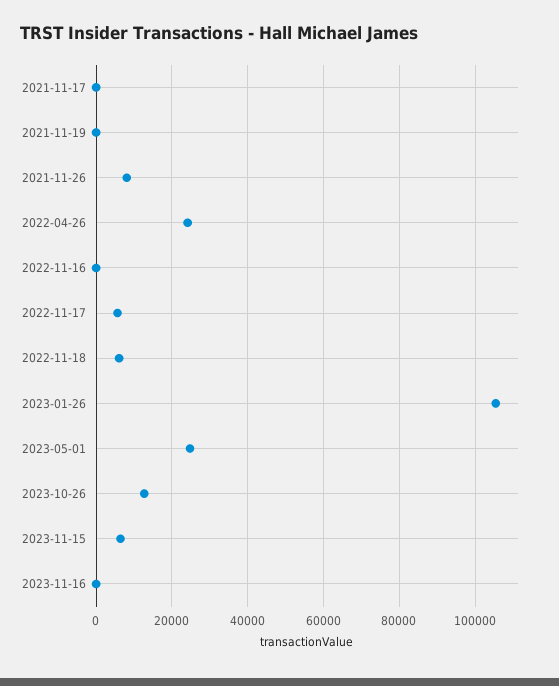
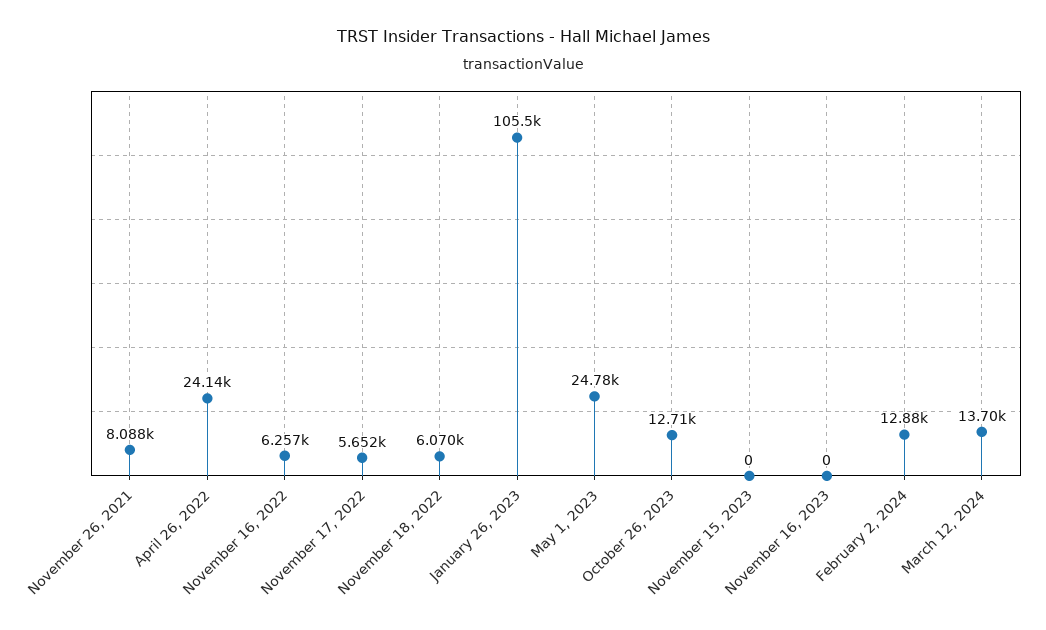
2021-11-17: 0 -> none
2021-11-19: 0 -> none
2022-11-16: 0 -> 6257
2023-11-15: 6000 -> 0
February 2, 2024: none -> 12880
March 12, 2024: none -> 13700

